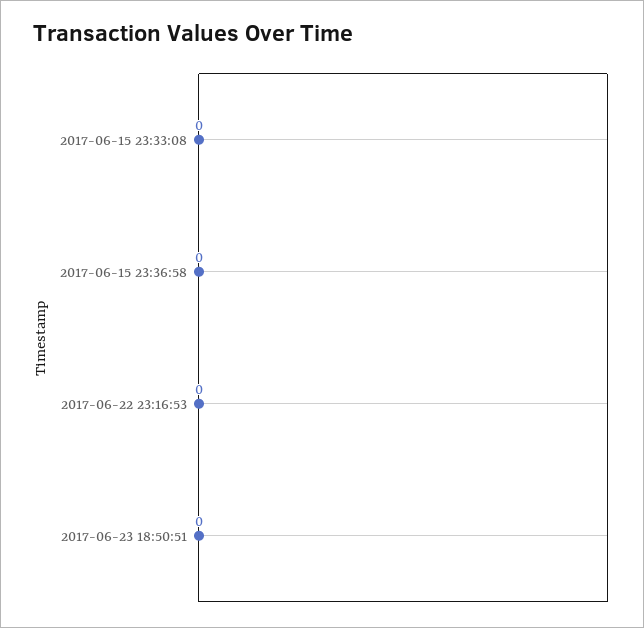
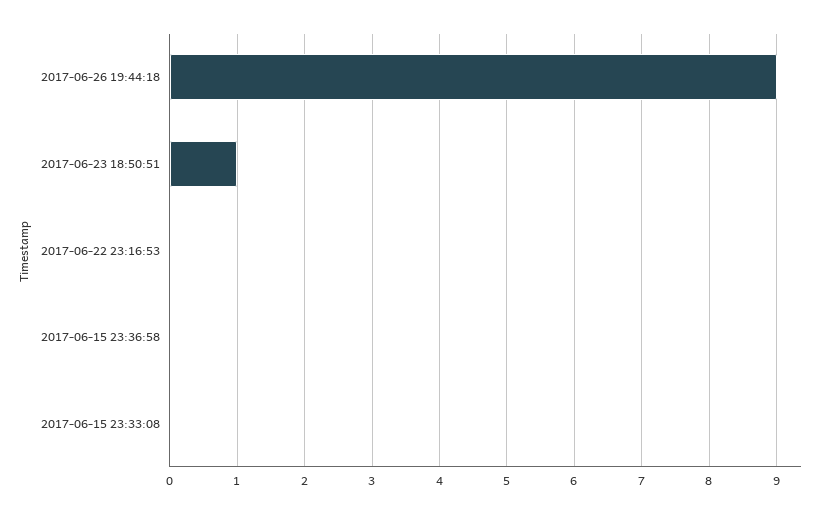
2017-06-23 18:50:51: 0 -> 1
2017-06-26 19:44:18: none -> 9

